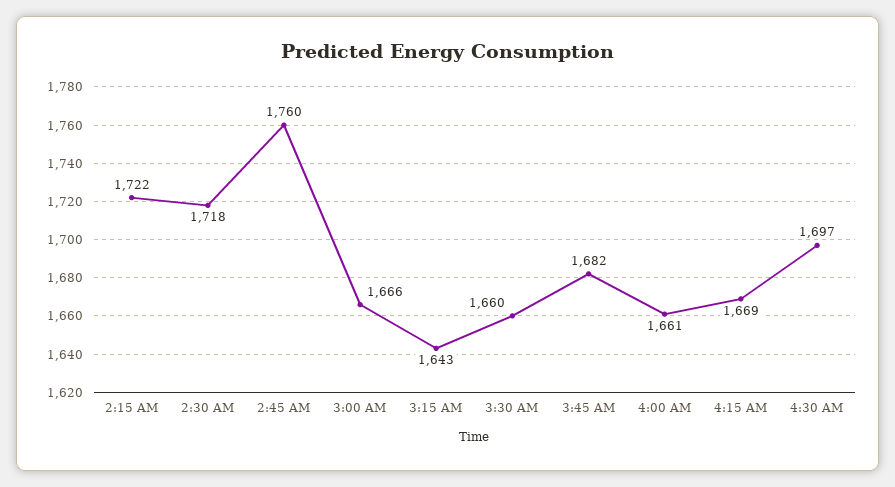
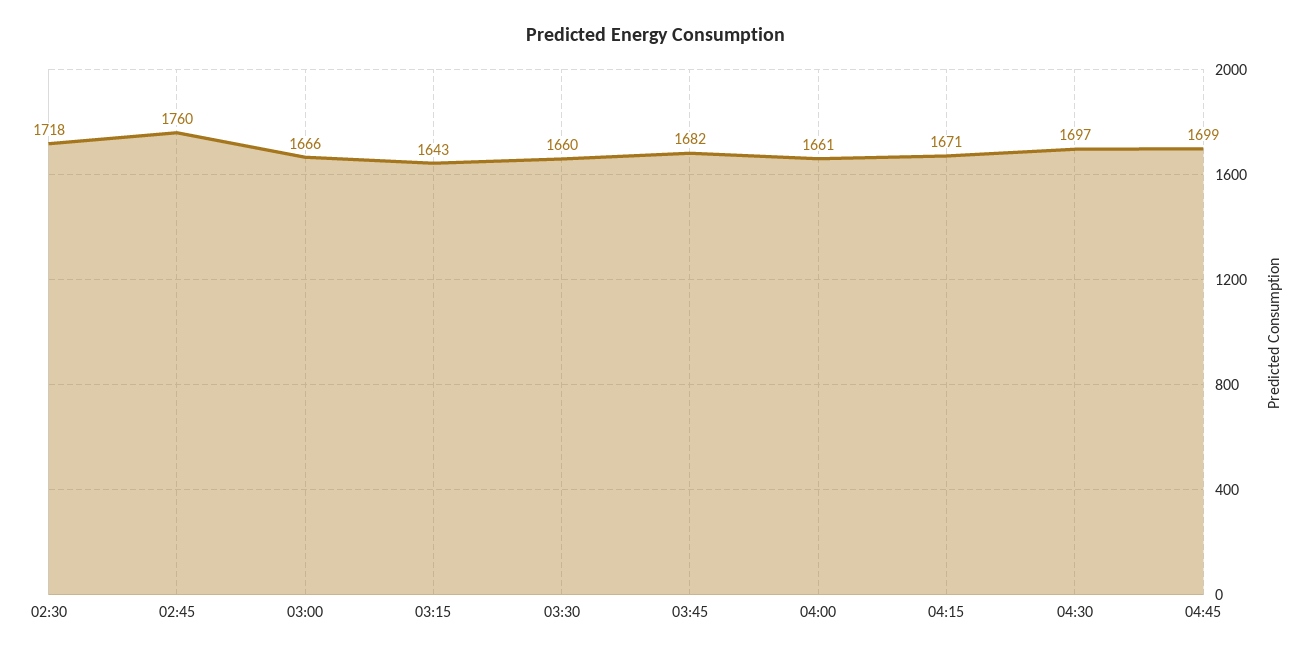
2:15 AM: 1722 -> none
4:15 AM: 1669 -> 1671
04:45: none -> 1699

